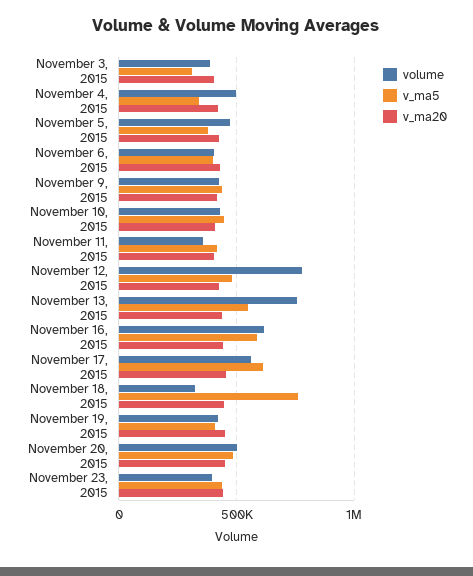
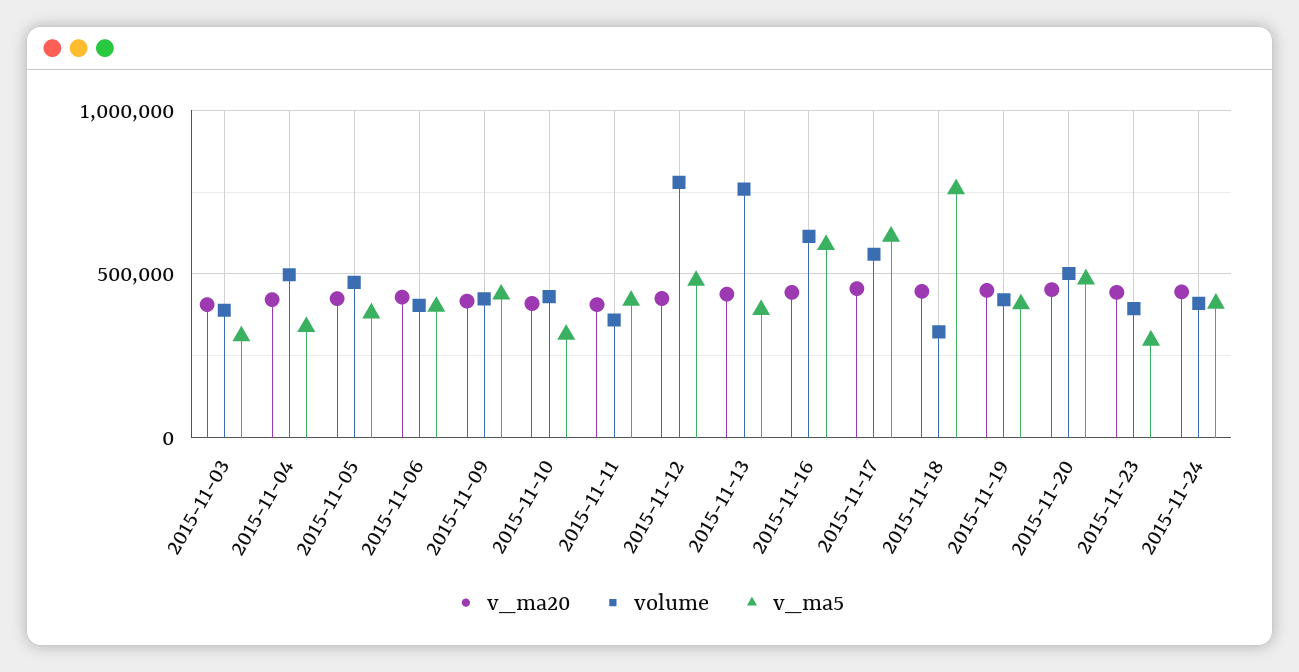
v_ma5, November 10, 2015: 450000 -> 300000
v_ma5, November 13, 2015: 550000 -> 400000
v_ma5, November 23, 2015: 450000 -> 300000
v_ma20, 2015-11-24: none -> 450000
volume, 2015-11-24: none -> 400000
v_ma5, 2015-11-24: none -> 400000

